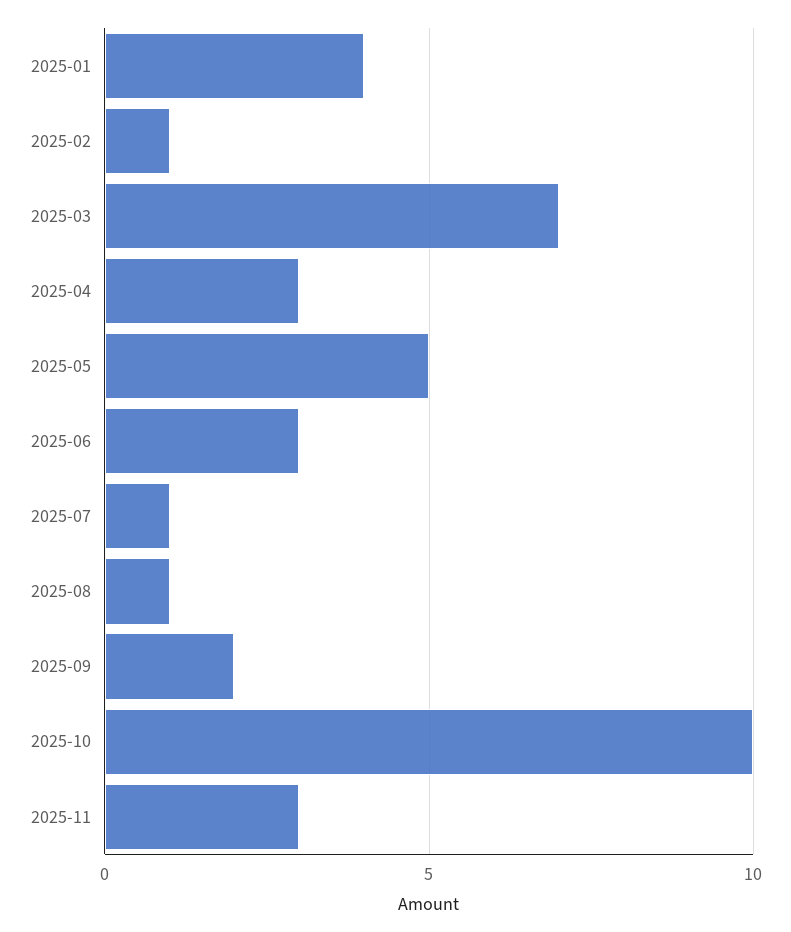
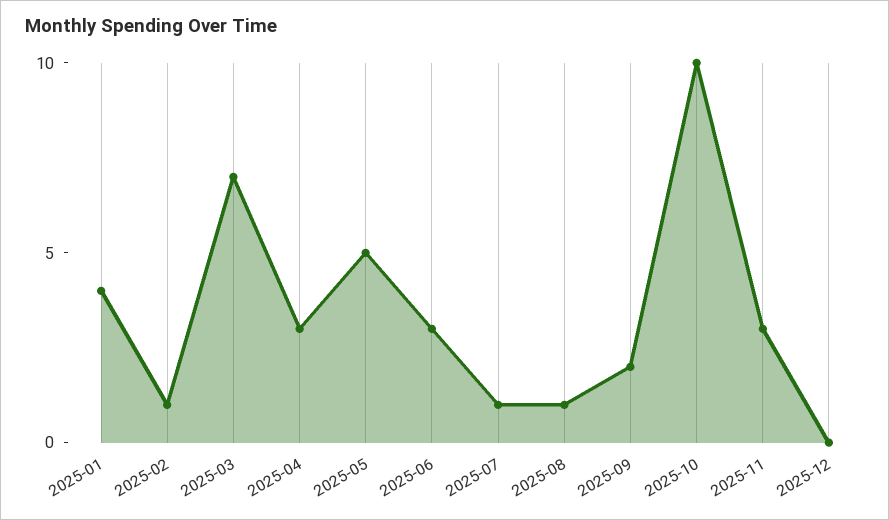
2025-12: none -> 0

